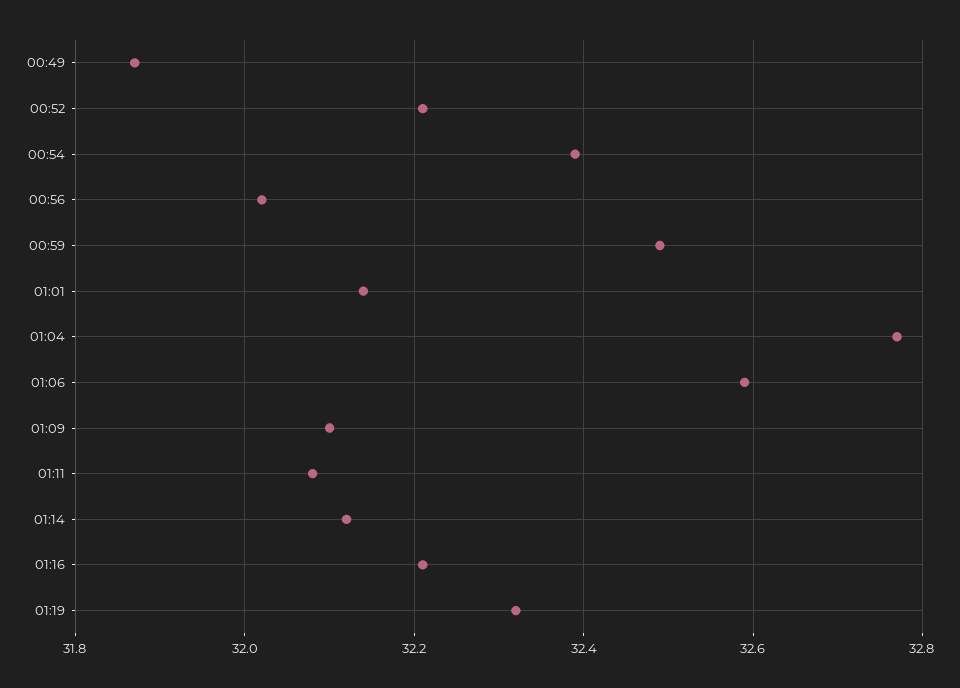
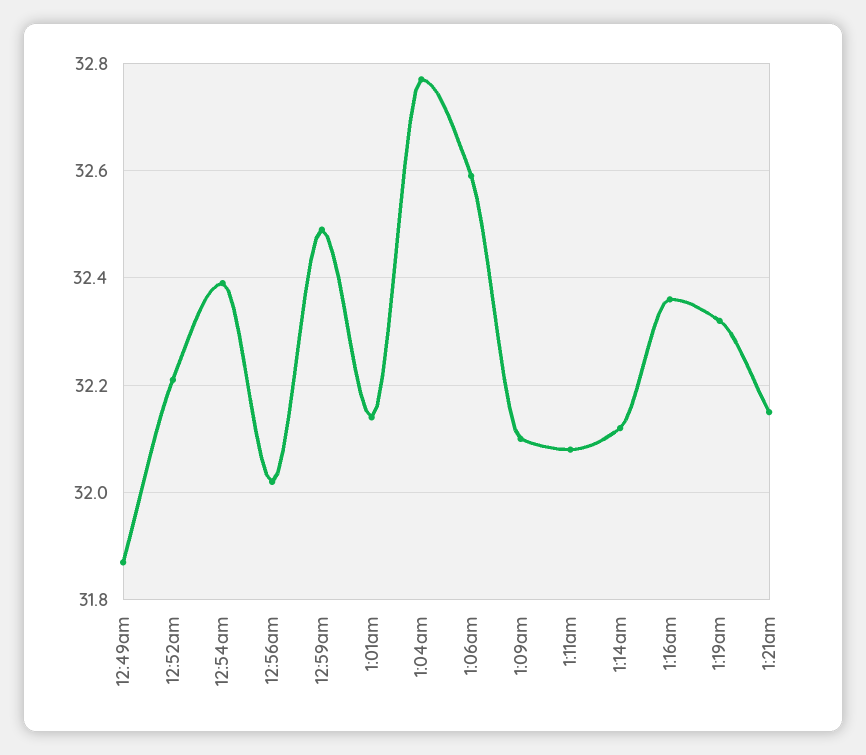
01:16: 32.2 -> 32.35
1:21am: none -> 32.15

